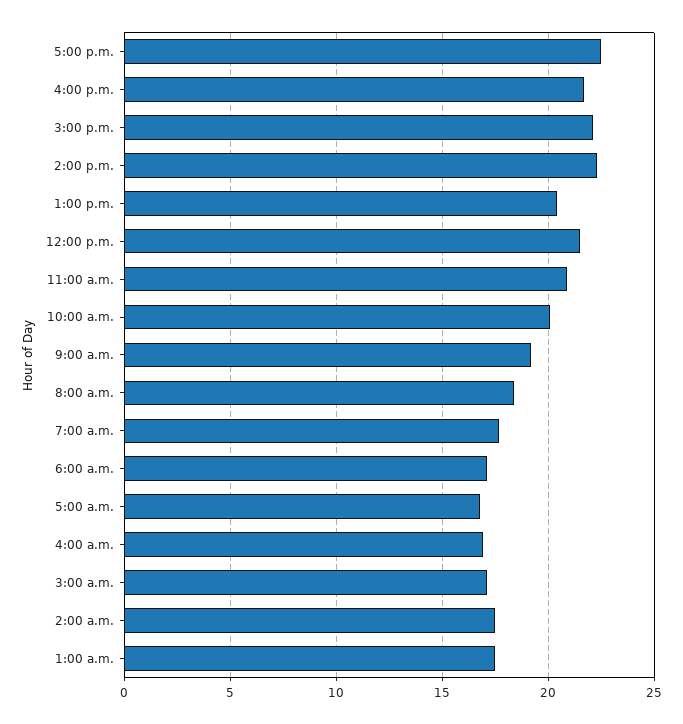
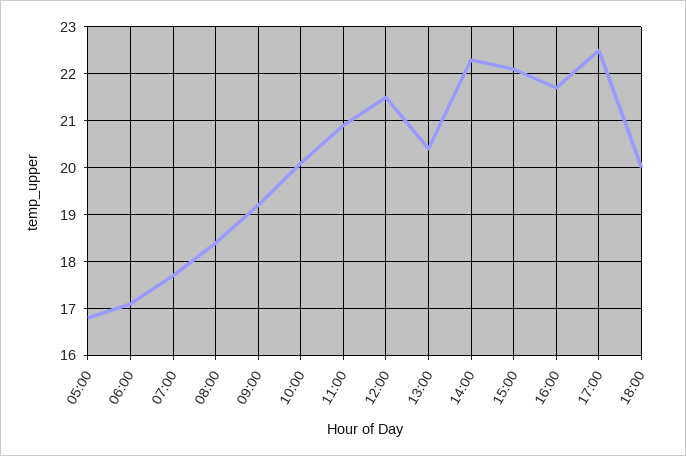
4:00 a.m.: 17 -> none
3:00 a.m.: 17 -> none
2:00 a.m.: 17.5 -> none
1:00 a.m.: 17.5 -> none
18:00: none -> 20

